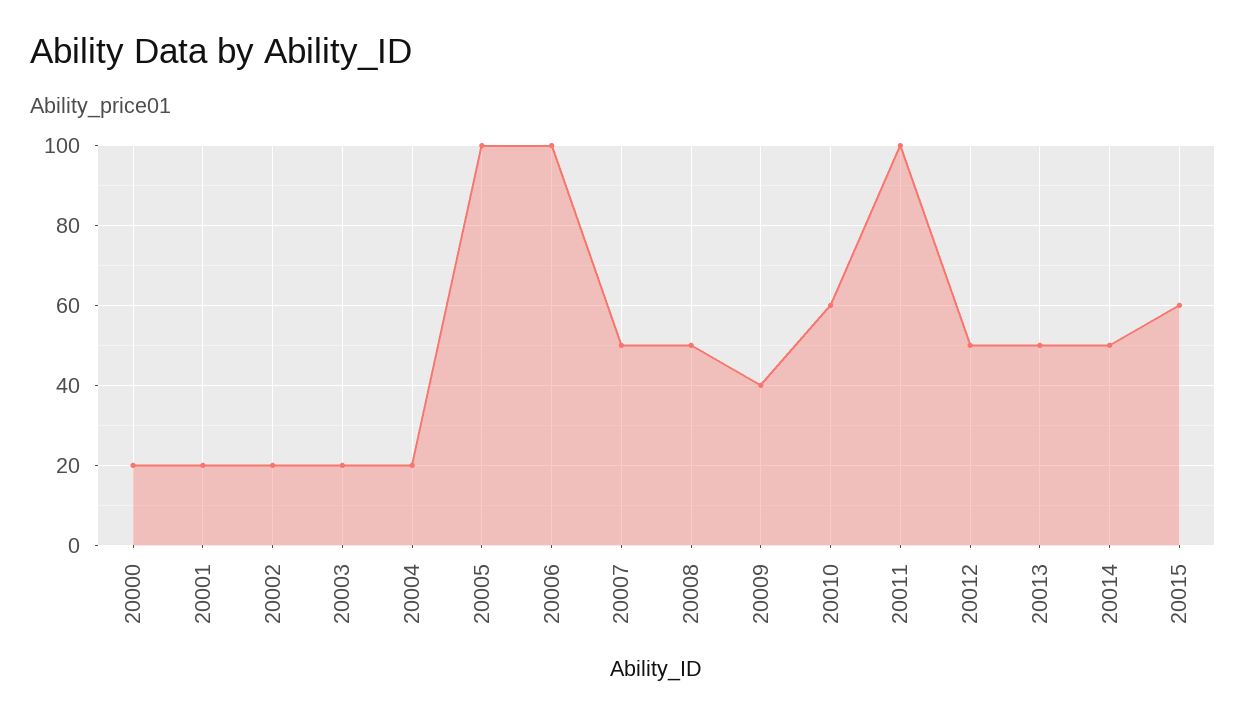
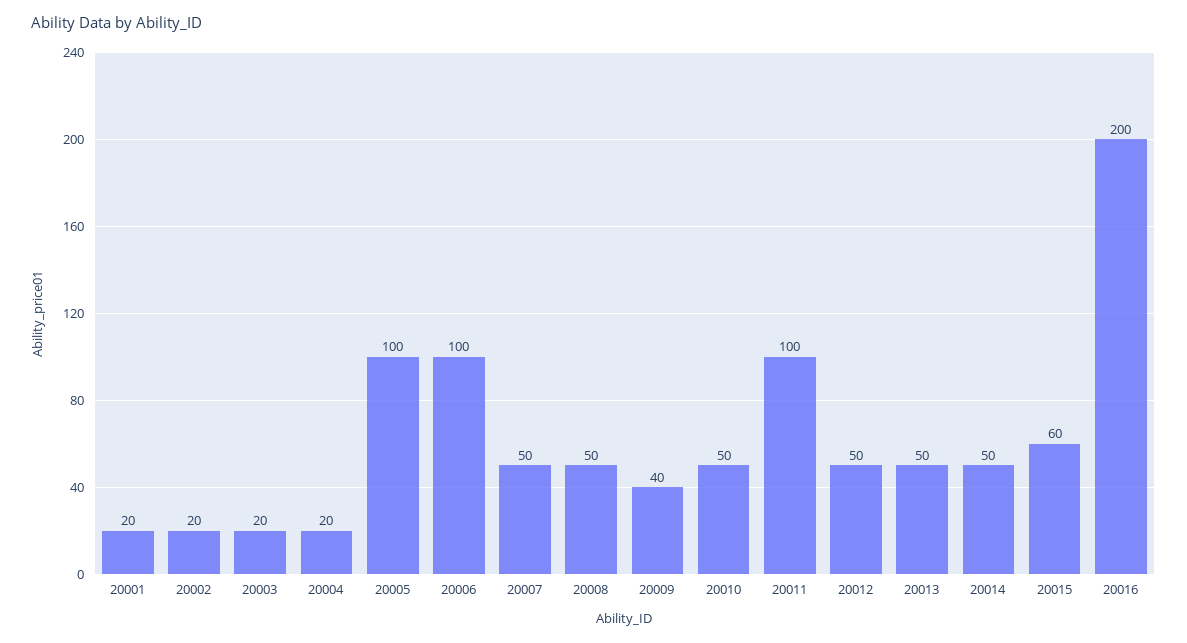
20000: 20 -> none
20010: 60 -> 50
20016: none -> 200

